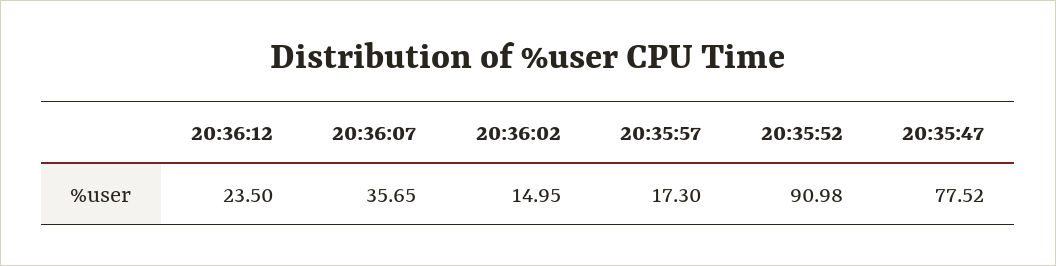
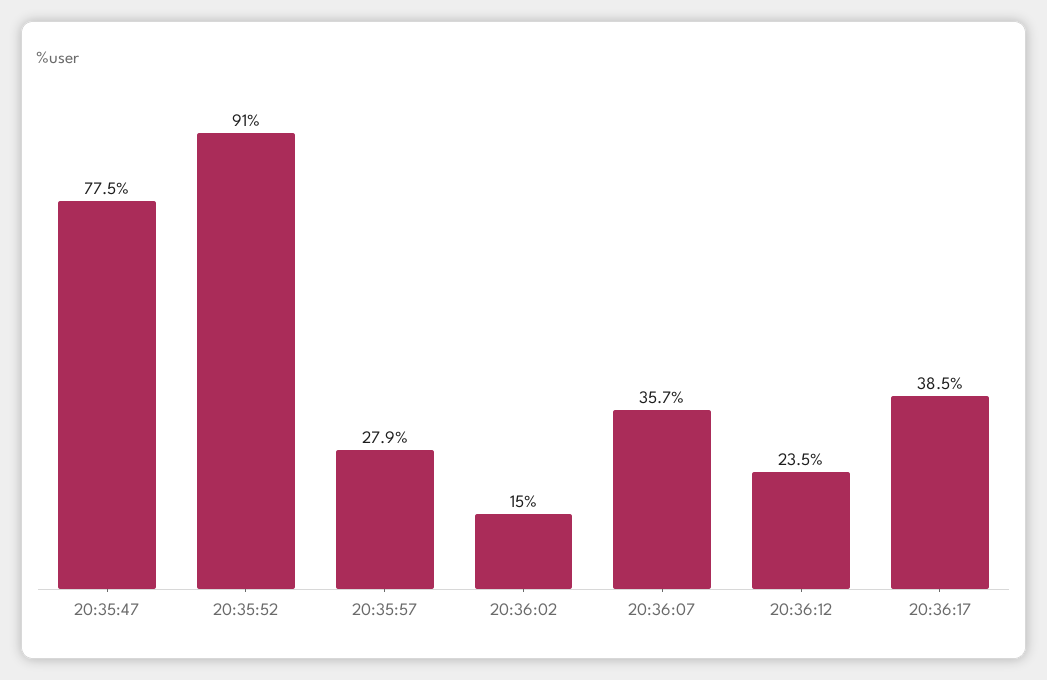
20:35:57: 17.3 -> 27.9
20:36:17: none -> 38.5

